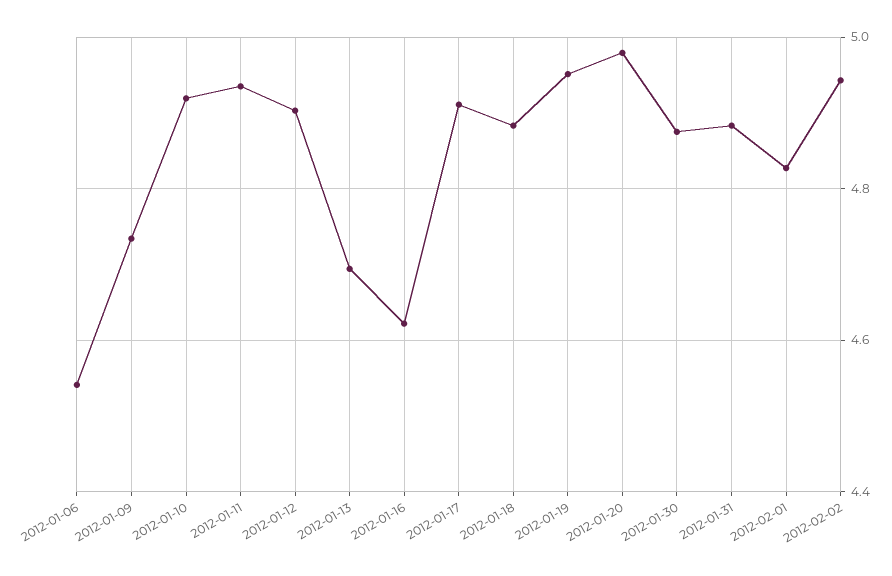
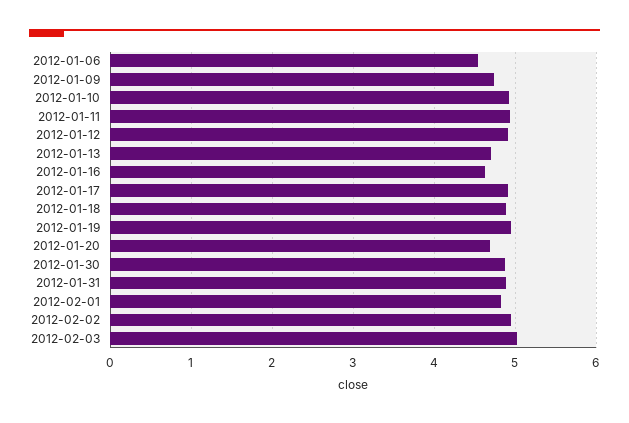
2012-01-20: 4.98 -> 4.7
2012-02-03: none -> 5

